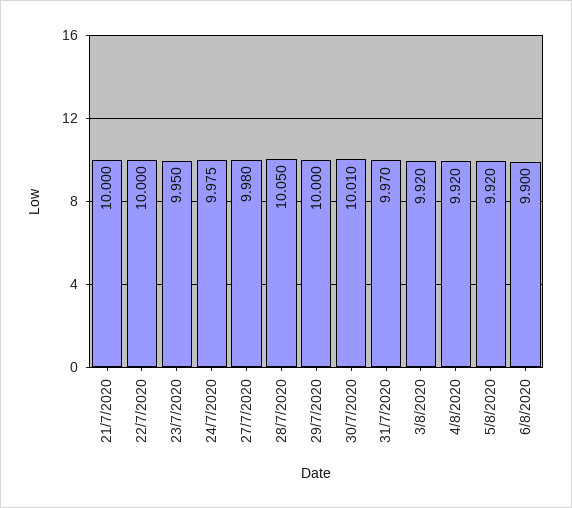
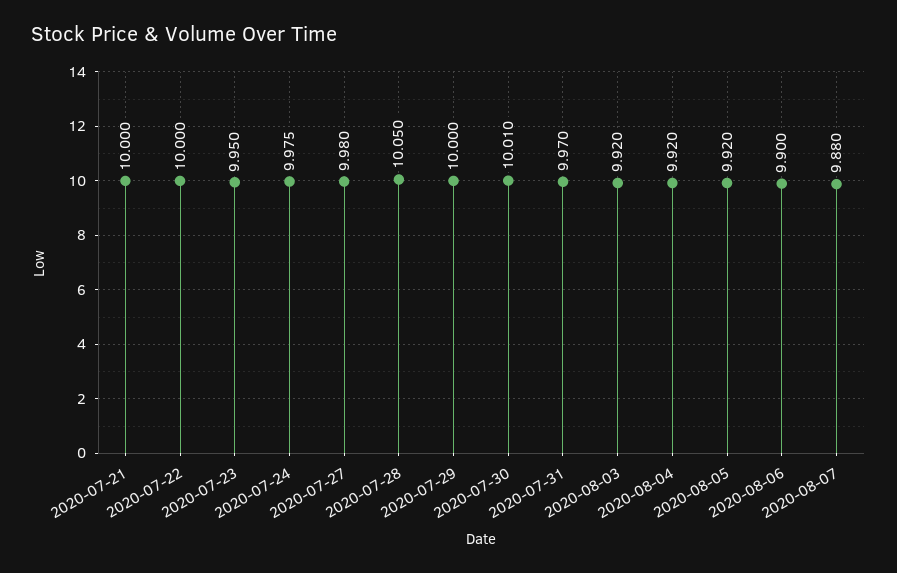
2020-08-07: none -> 9.88

